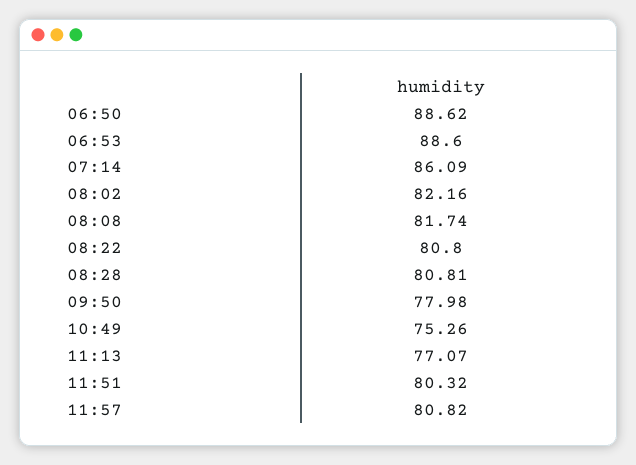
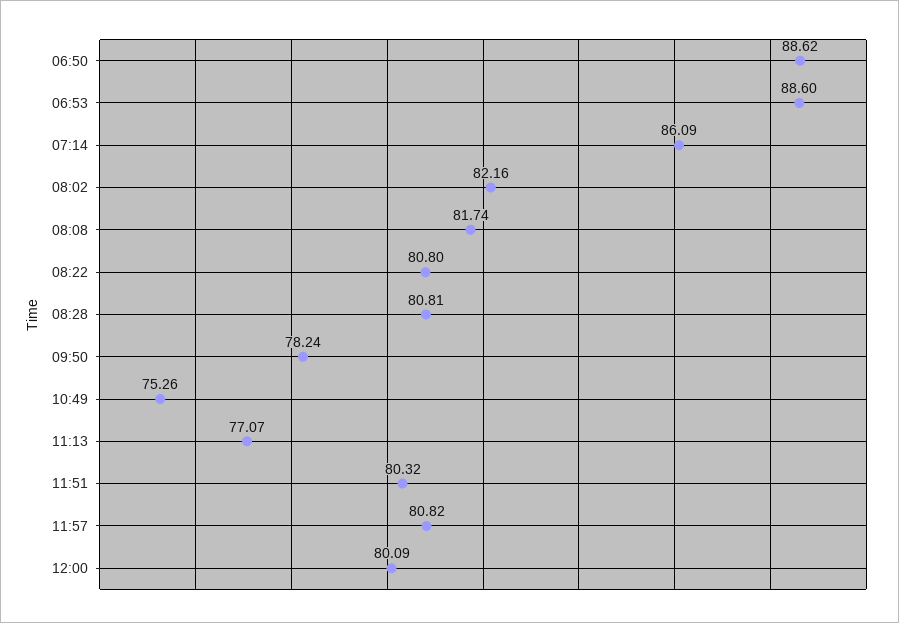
09:50: 77.98 -> 78.24
12:00: none -> 80.09

